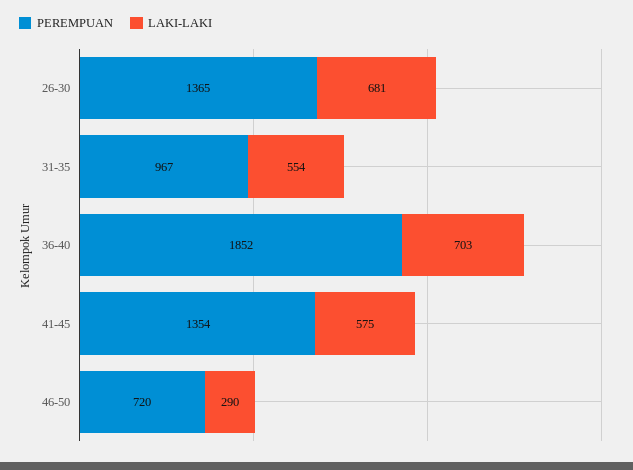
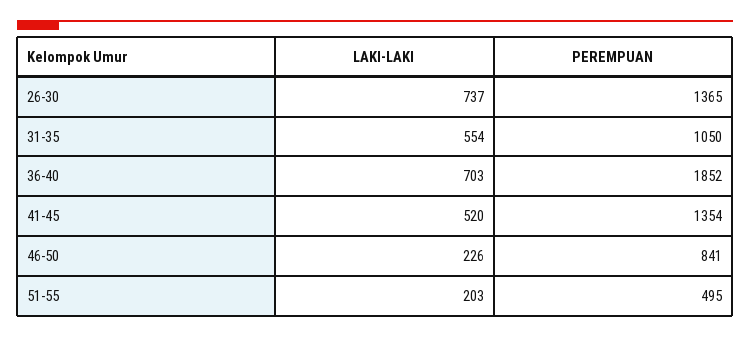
LAKI-LAKI, 26-30: 681 -> 737
PEREMPUAN, 31-35: 967 -> 1050
LAKI-LAKI, 41-45: 575 -> 520
PEREMPUAN, 46-50: 720 -> 841
LAKI-LAKI, 46-50: 290 -> 226
LAKI-LAKI, 51-55: none -> 203
PEREMPUAN, 51-55: none -> 495

